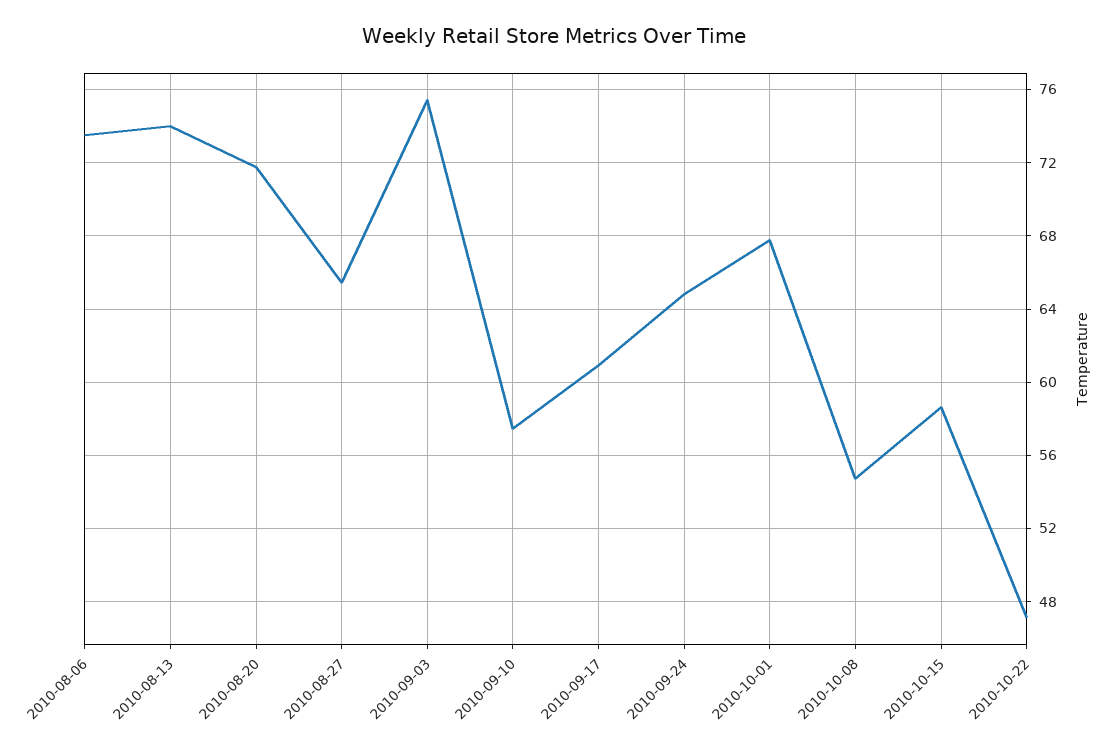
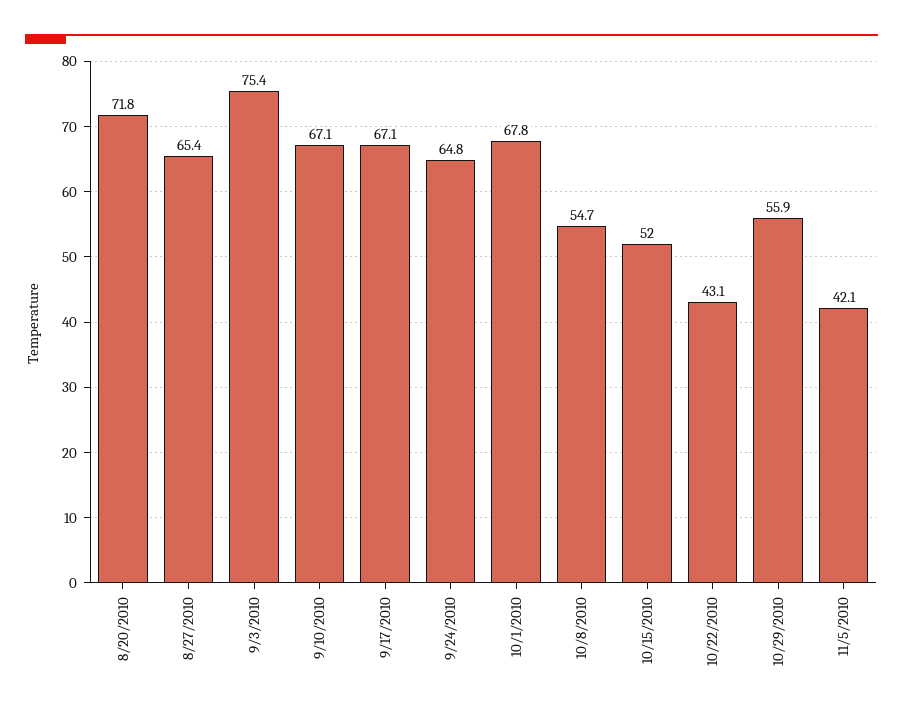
2010-08-06: 73.5 -> none
2010-08-13: 74 -> none
2010-09-10: 57.5 -> 67.1
2010-09-17: 61 -> 67.1
2010-10-15: 58.5 -> 52
2010-10-22: 47 -> 43.1
10/29/2010: none -> 55.9
11/5/2010: none -> 42.1

